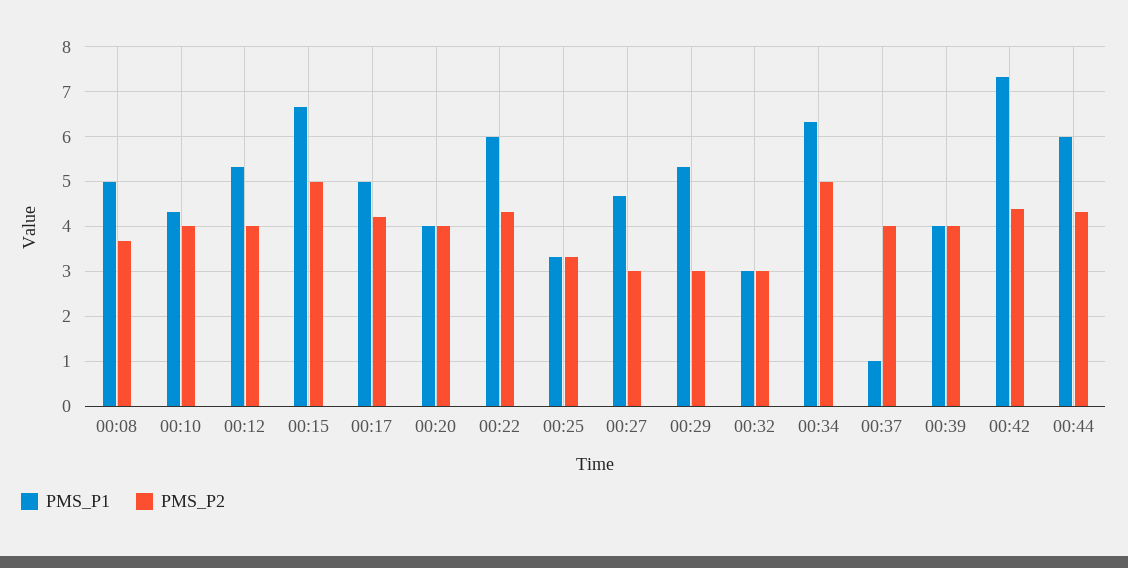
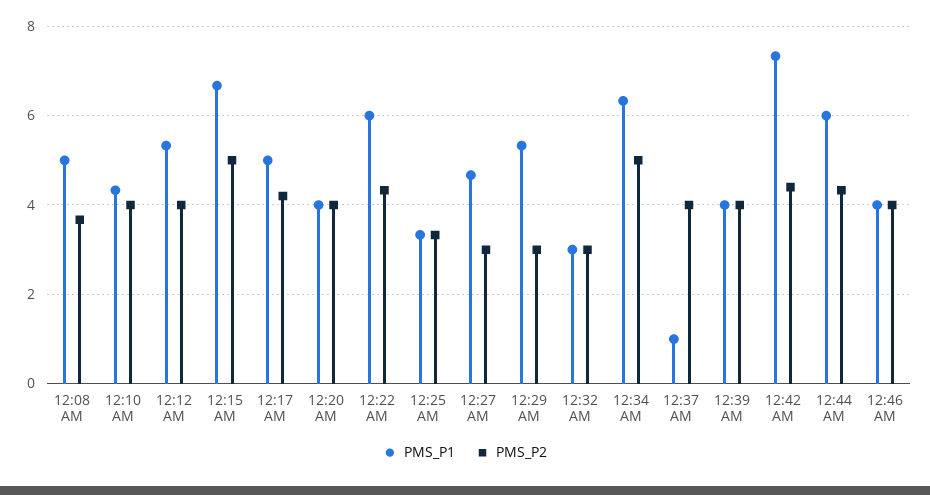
PMS_P1, 12:46 AM: none -> 4
PMS_P2, 12:46 AM: none -> 4

